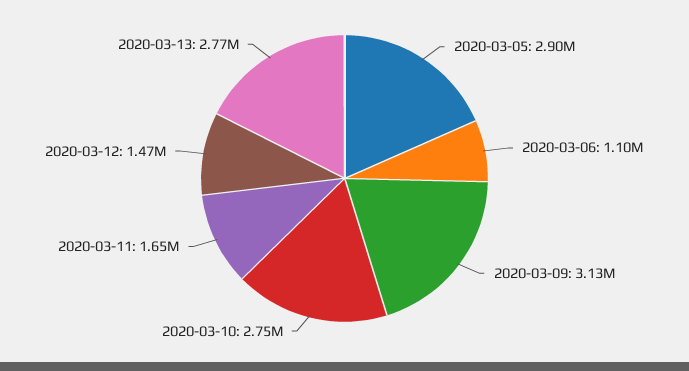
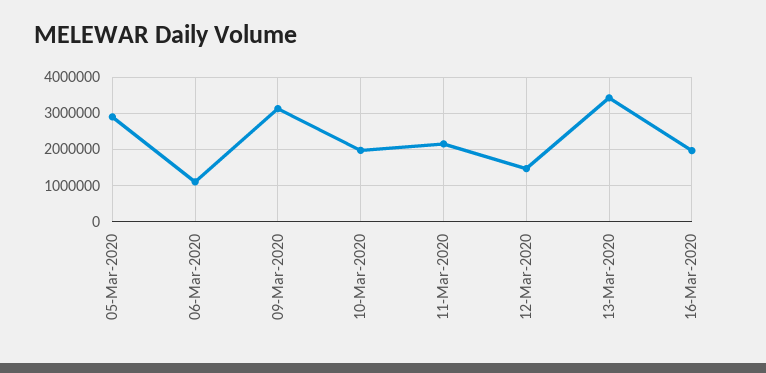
2020-03-10: 2750000 -> 2000000
2020-03-11: 1650000 -> 2200000
2020-03-13: 2770000 -> 3400000
16-Mar-2020: none -> 2000000

